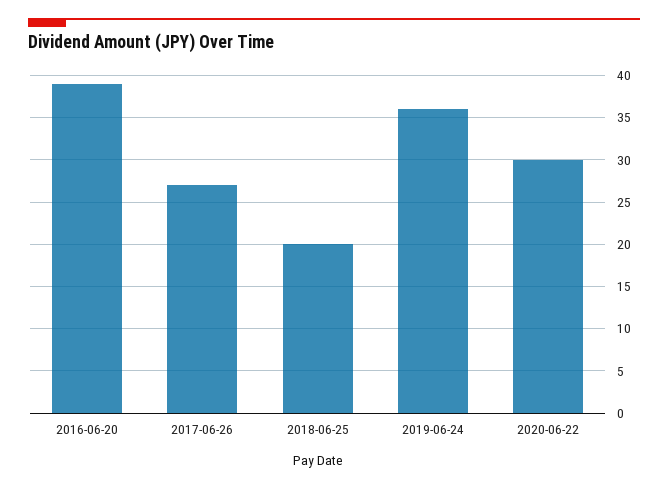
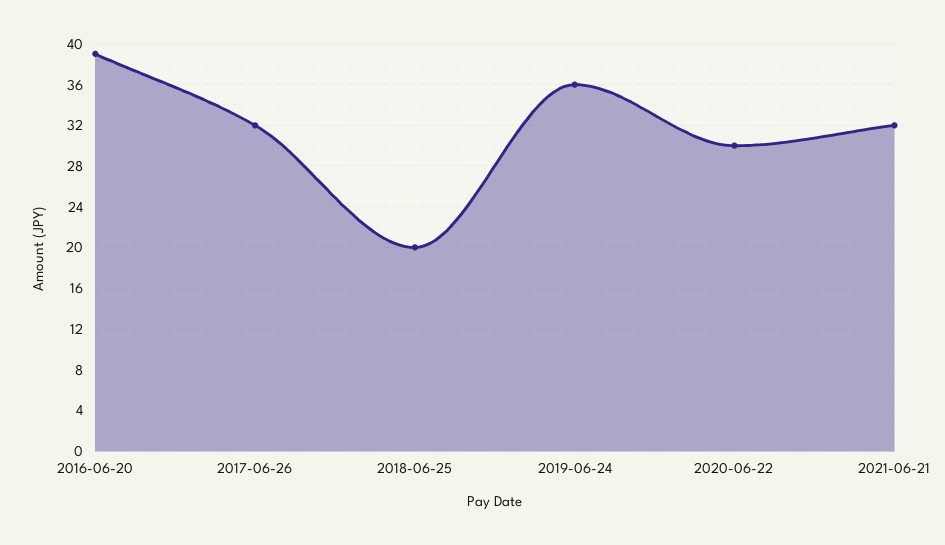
2017-06-26: 27 -> 32
2021-06-21: none -> 32

